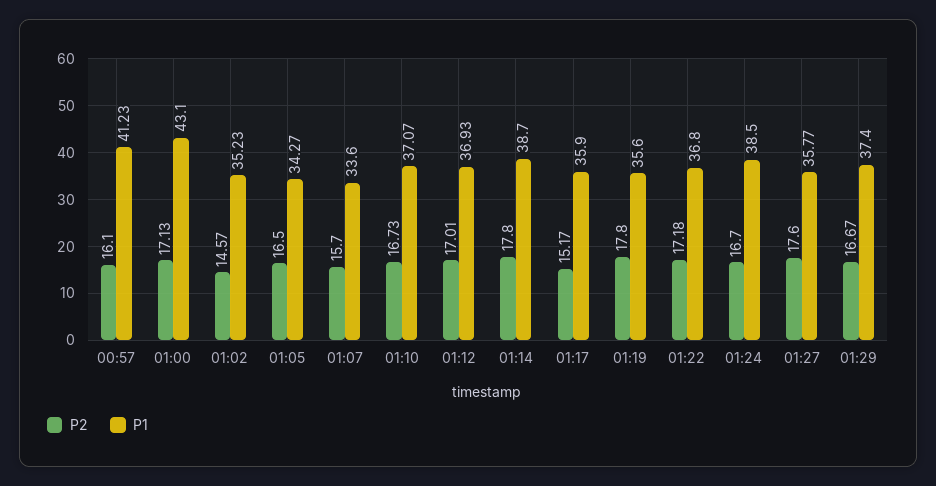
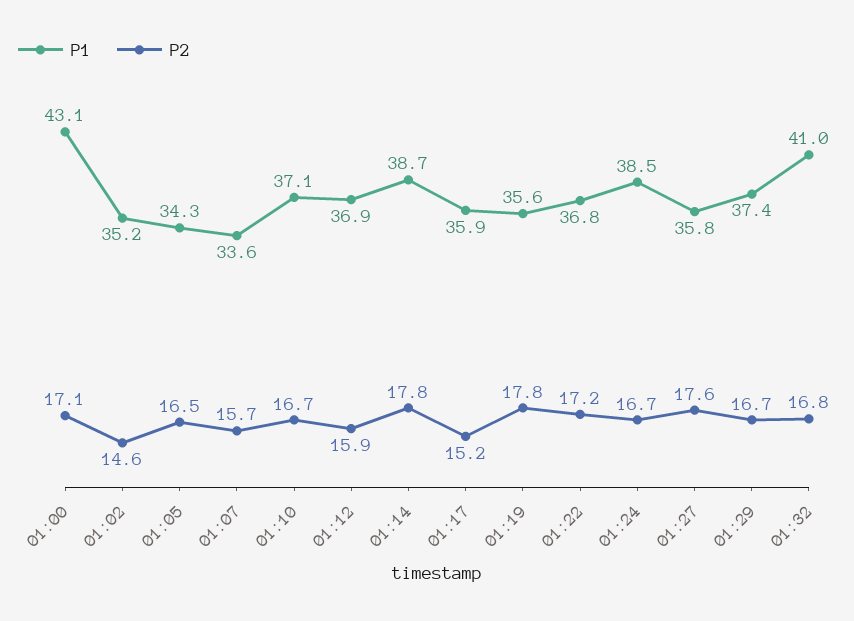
P2, 00:57: 16.1 -> none
P1, 00:57: 41.23 -> none
P2, 01:12: 17.01 -> 15.9
P1, 01:32: none -> 41
P2, 01:32: none -> 16.8

